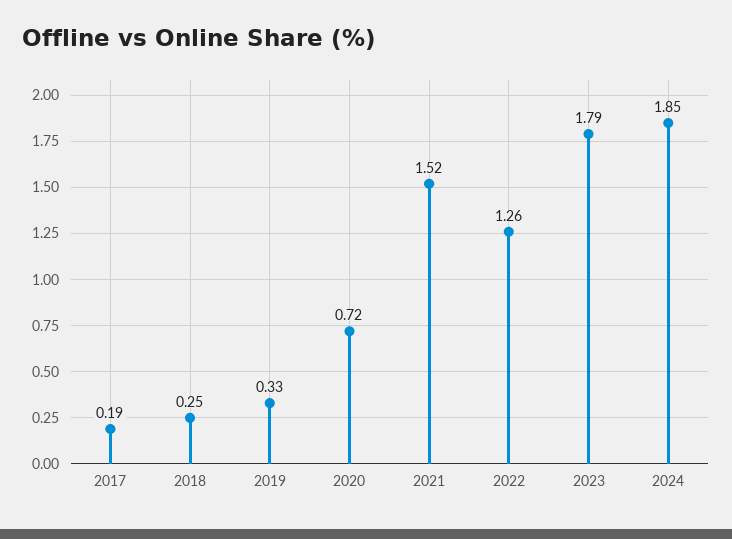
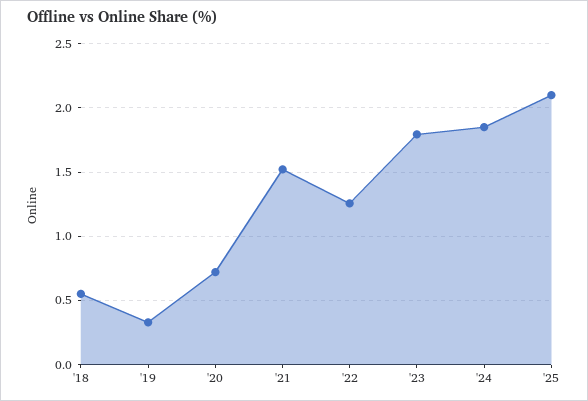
2017: 0.19 -> none
2018: 0.25 -> 0.55
'25: none -> 2.1

